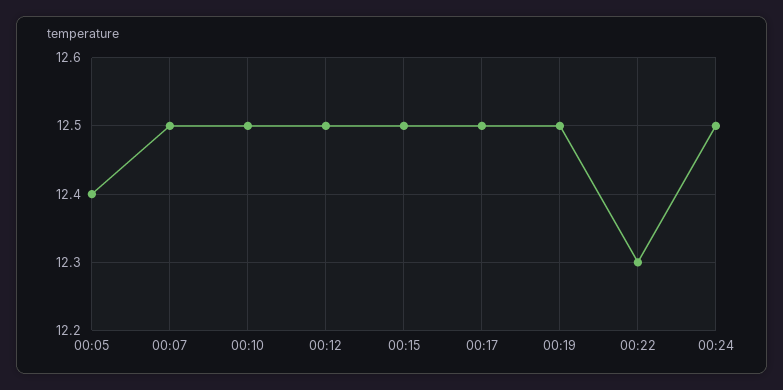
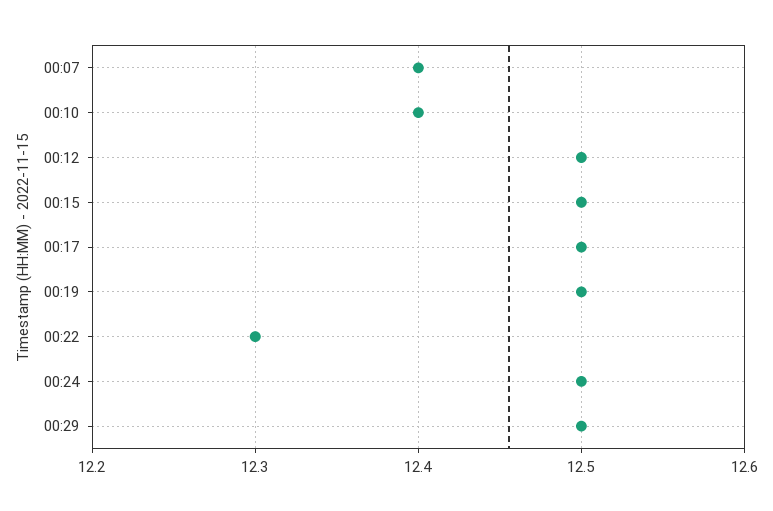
00:05: 12.4 -> none
00:07: 12.5 -> 12.4
00:10: 12.5 -> 12.4
00:29: none -> 12.5

